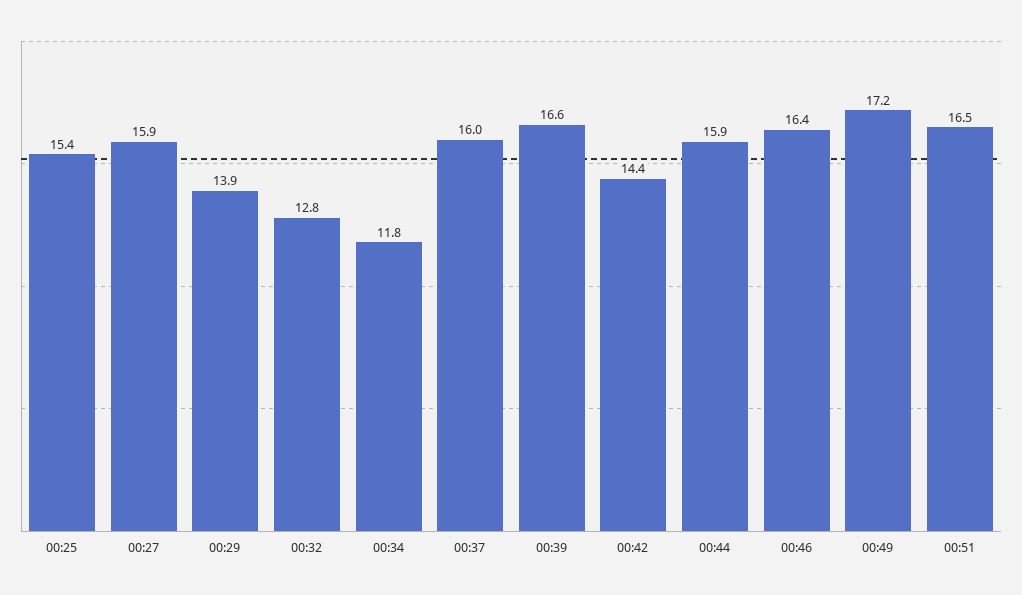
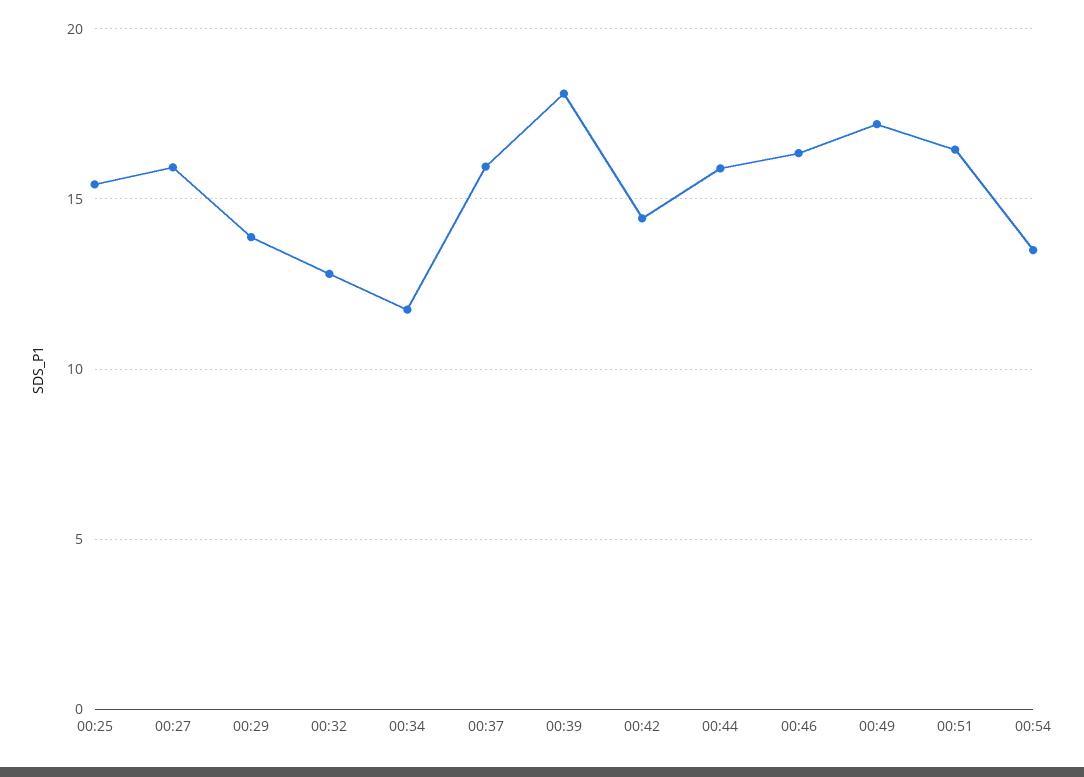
00:39: 16.6 -> 18
00:54: none -> 13.5

